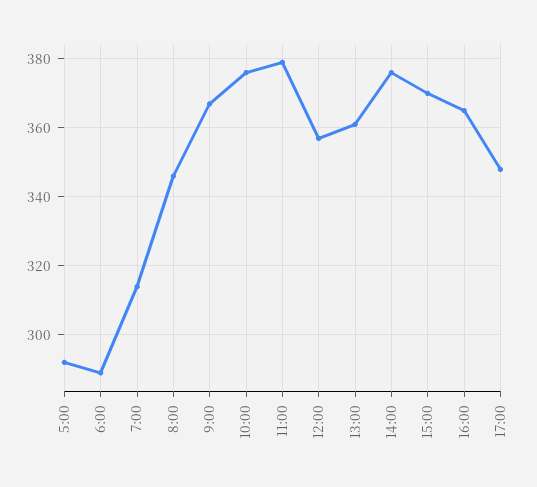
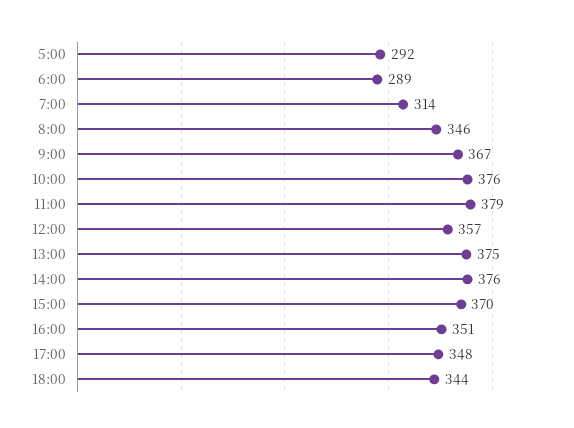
13:00: 360 -> 375
16:00: 365 -> 351
18:00: none -> 344

